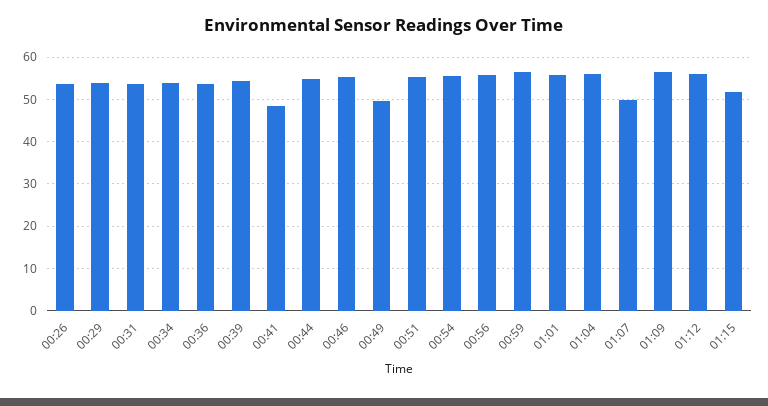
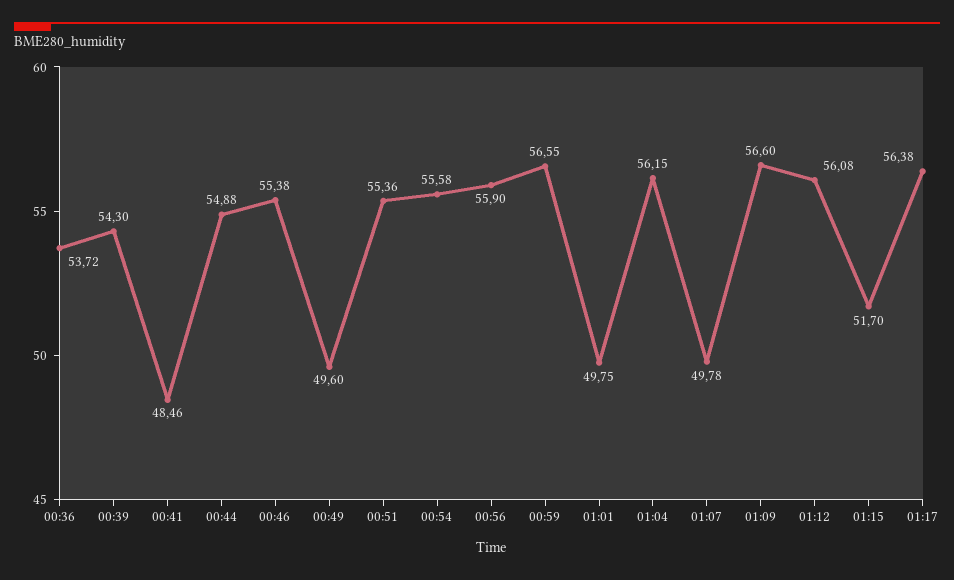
00:26: 54 -> none
00:29: 54 -> none
00:31: 54 -> none
00:34: 54 -> none
01:01: 56 -> 49.75
01:17: none -> 56.38

